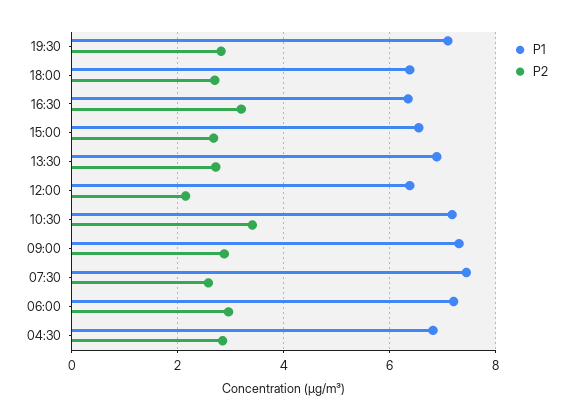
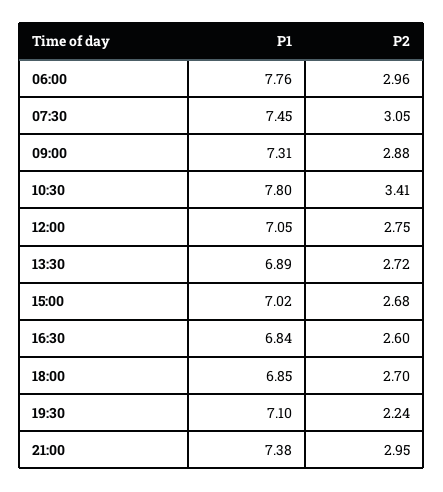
P2, 19:30: 2.8 -> 2.24
P1, 18:00: 6.4 -> 6.85
P1, 16:30: 6.4 -> 6.84
P2, 16:30: 3.2 -> 2.6
P1, 15:00: 6.6 -> 7.02
P1, 12:00: 6.4 -> 7.05
P2, 12:00: 2.2 -> 2.75
P1, 10:30: 7.2 -> 7.8
P2, 07:30: 2.6 -> 3.05
P1, 06:00: 7.2 -> 7.76
P1, 04:30: 6.8 -> none
P2, 04:30: 2.8 -> none
P1, 21:00: none -> 7.38
P2, 21:00: none -> 2.95

